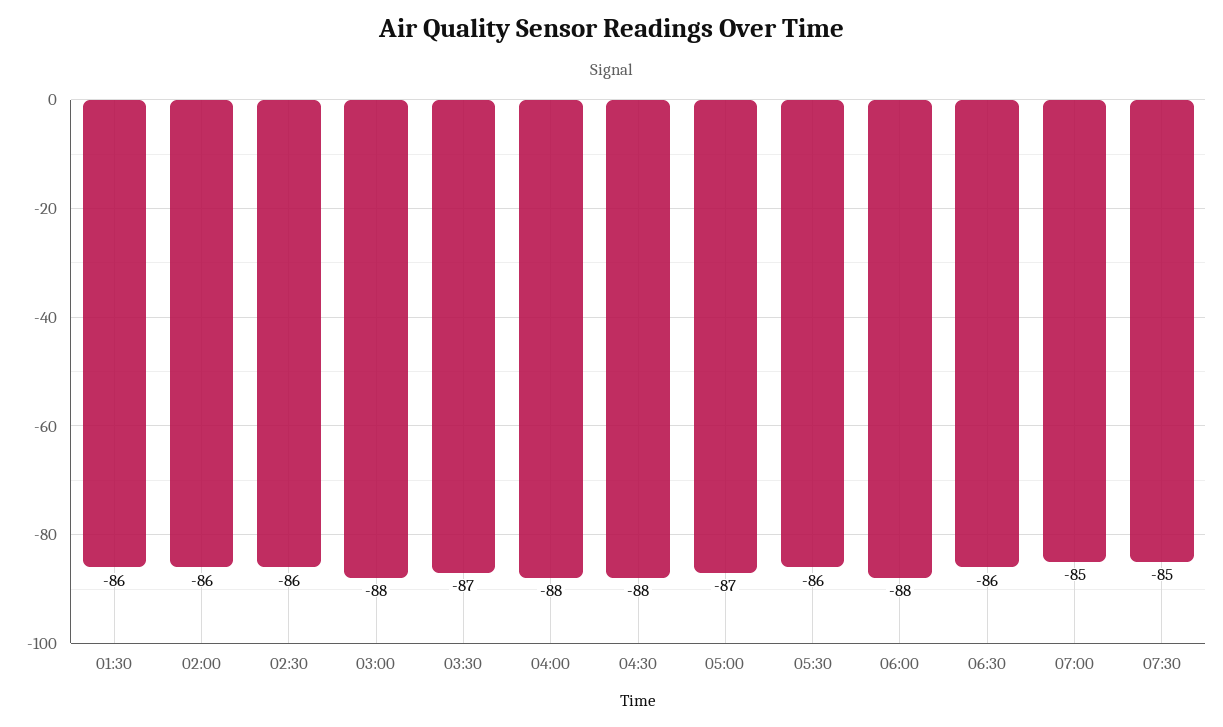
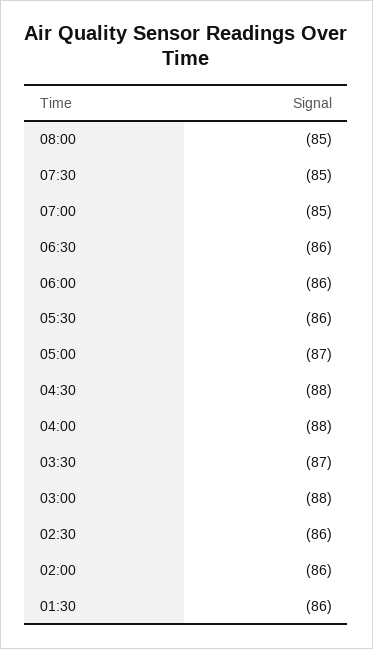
06:00: -88 -> -86
08:00: none -> -85

